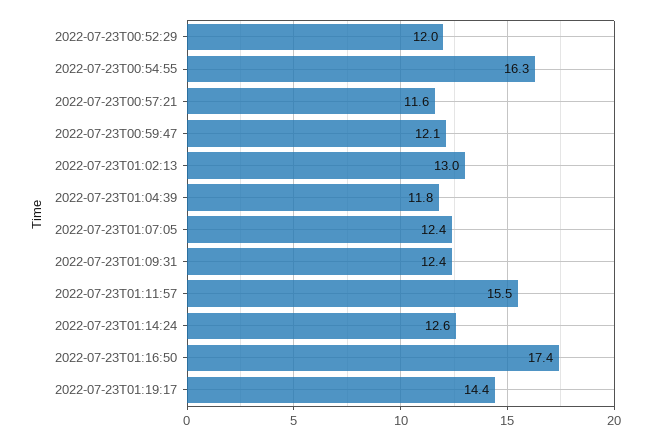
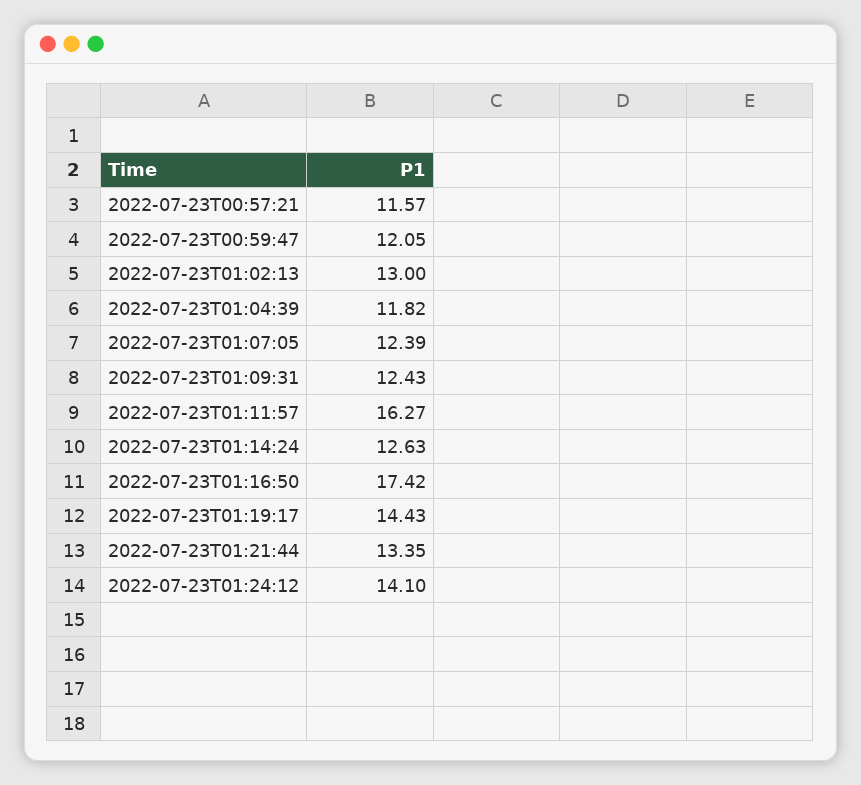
2022-07-23T00:52:29: 12 -> none
2022-07-23T00:54:55: 16.3 -> none
2022-07-23T01:11:57: 15.5 -> 16.27
2022-07-23T01:21:44: none -> 13.35
2022-07-23T01:24:12: none -> 14.1

